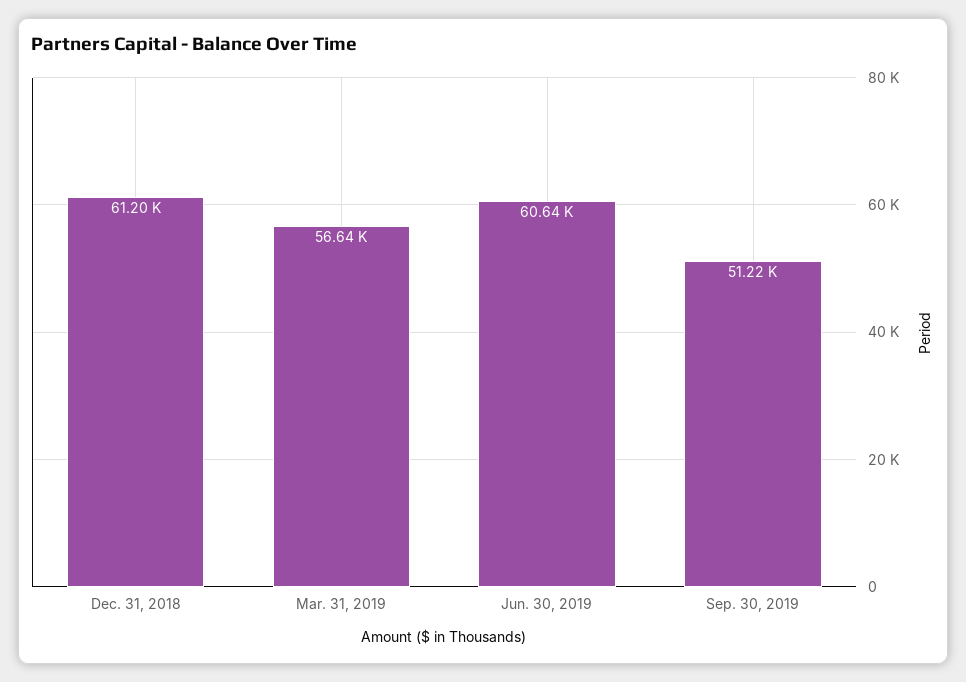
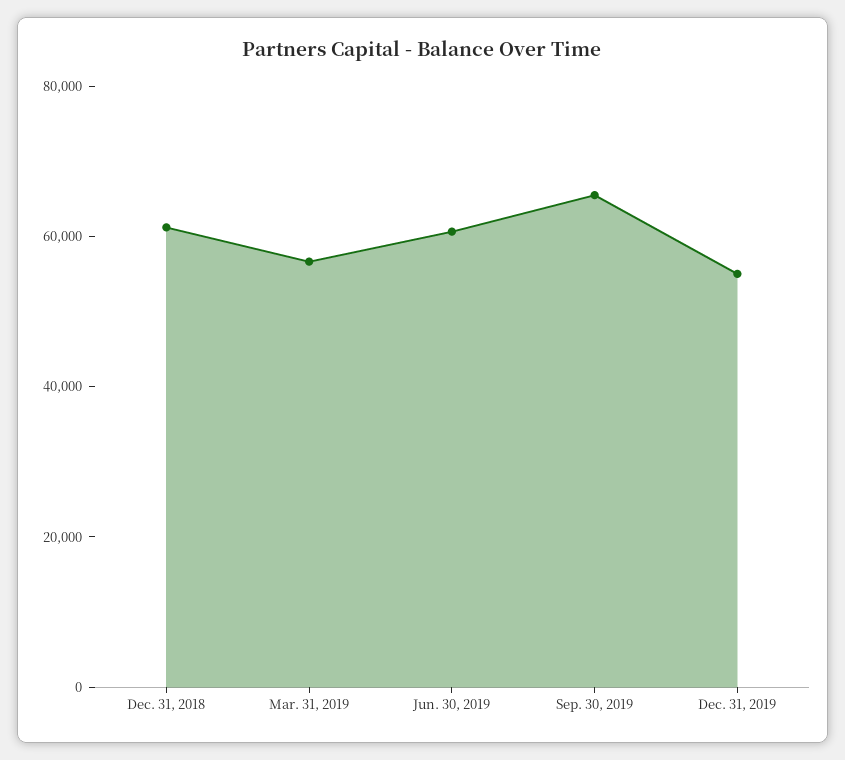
Sep. 30, 2019: 51220 -> 65000
Dec. 31, 2019: none -> 55000

